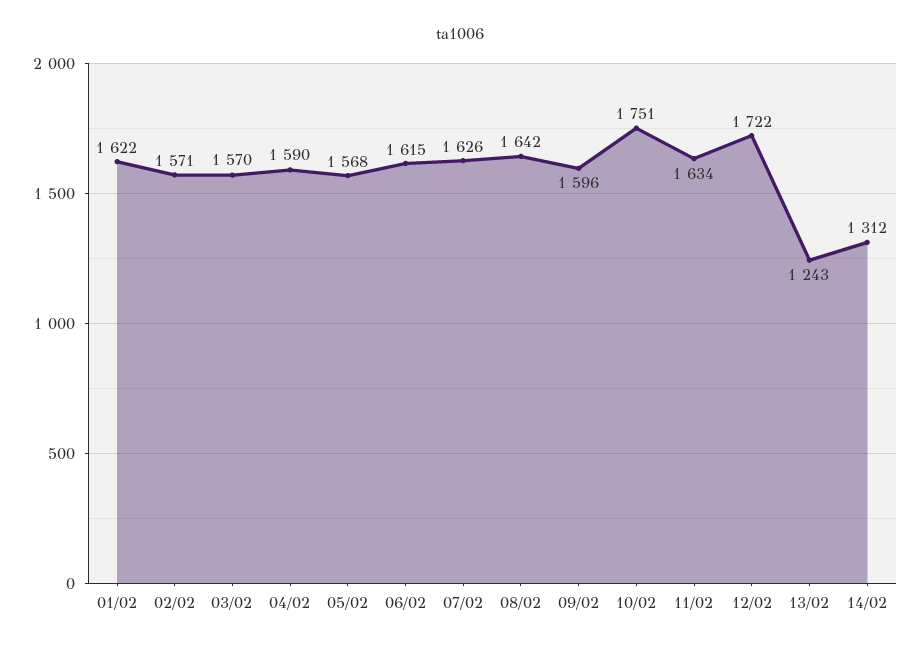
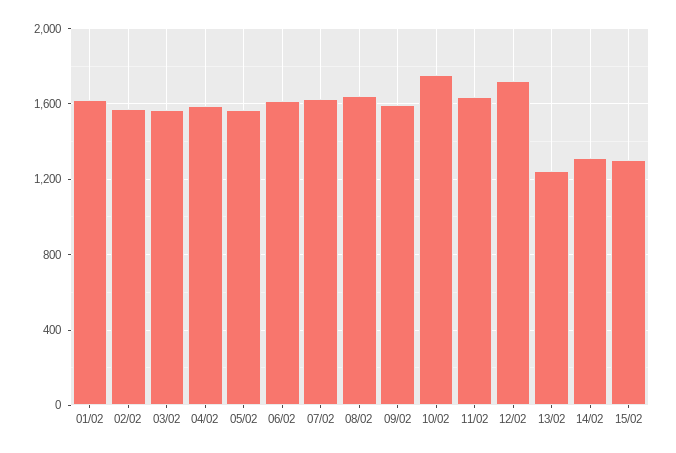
15/02: none -> 1300

